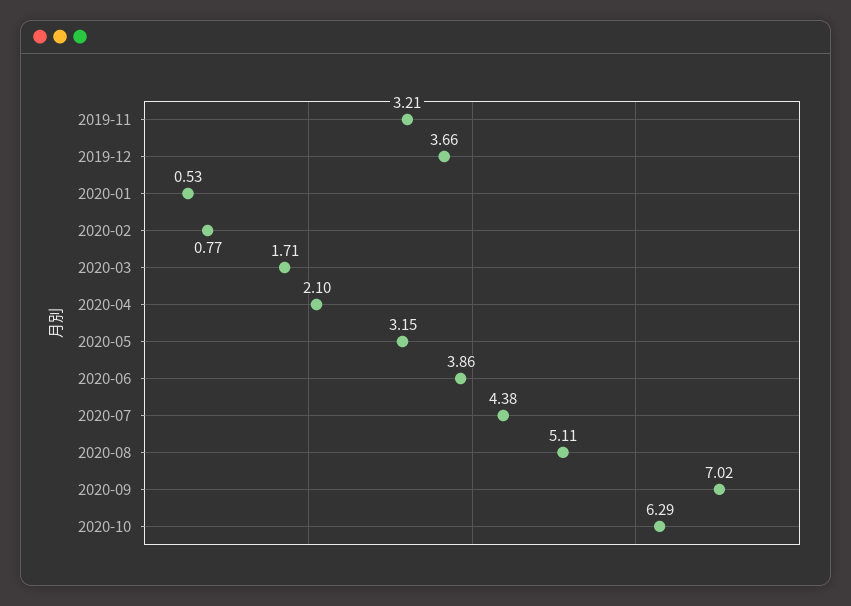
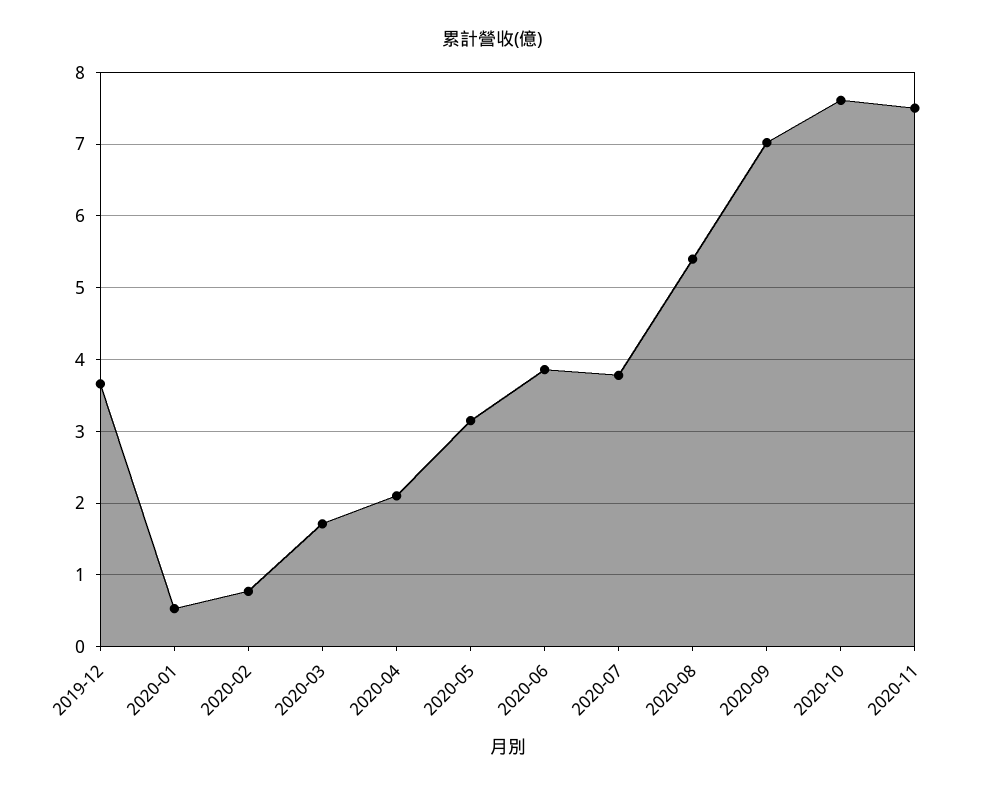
2019-11: 3.21 -> none
2020-07: 4.38 -> 3.8
2020-08: 5.11 -> 5.4
2020-10: 6.29 -> 7.6
2020-11: none -> 7.5

